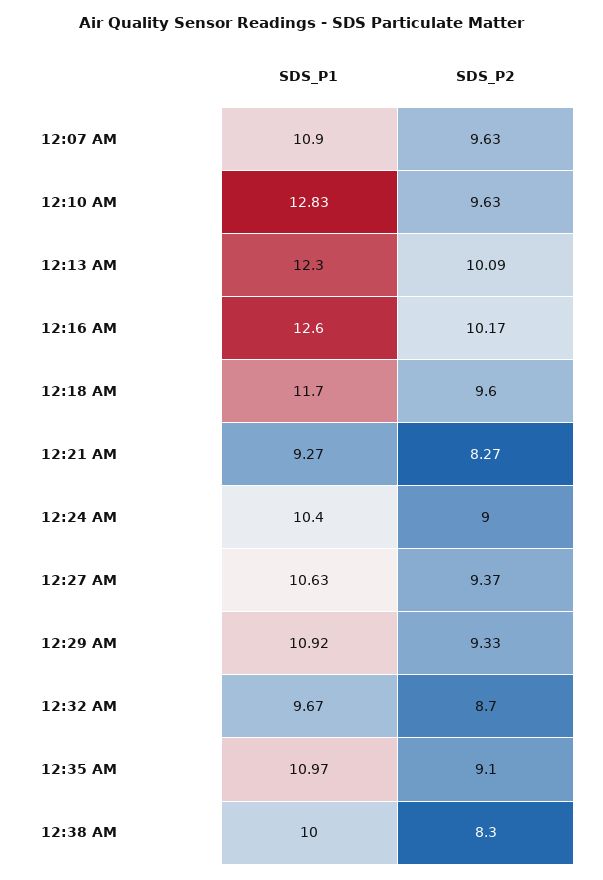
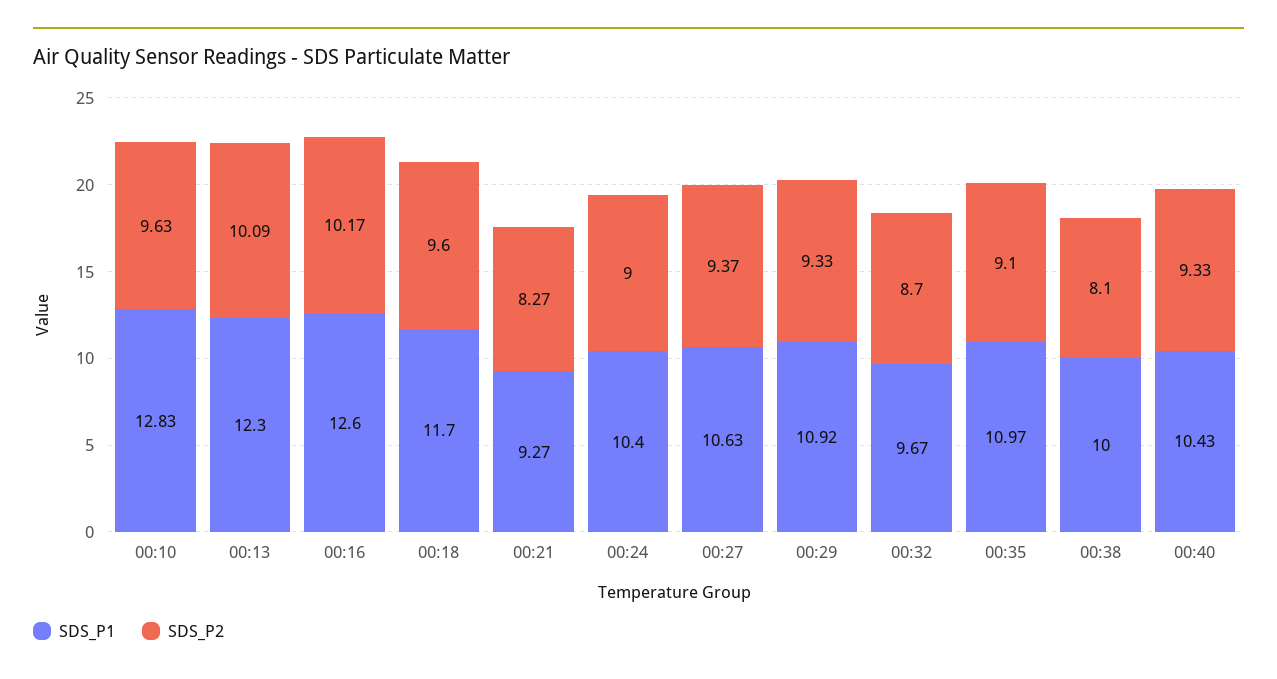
SDS_P1, 12:07 AM: 10.9 -> none
SDS_P2, 12:07 AM: 9.63 -> none
SDS_P2, 12:38 AM: 8.3 -> 8.1
SDS_P1, 00:40: none -> 10.43
SDS_P2, 00:40: none -> 9.33

